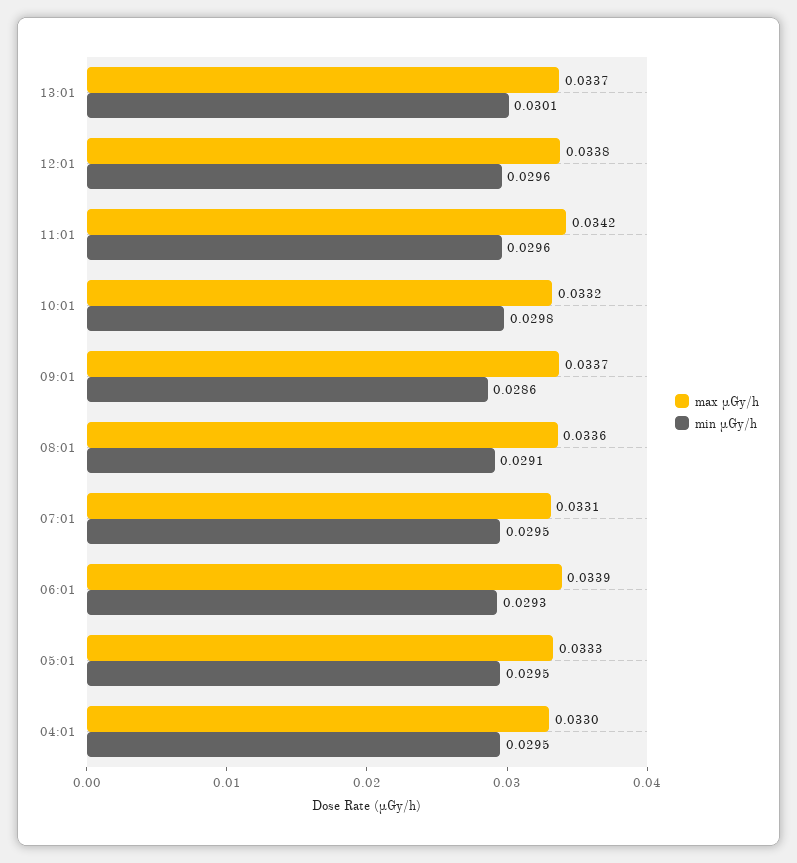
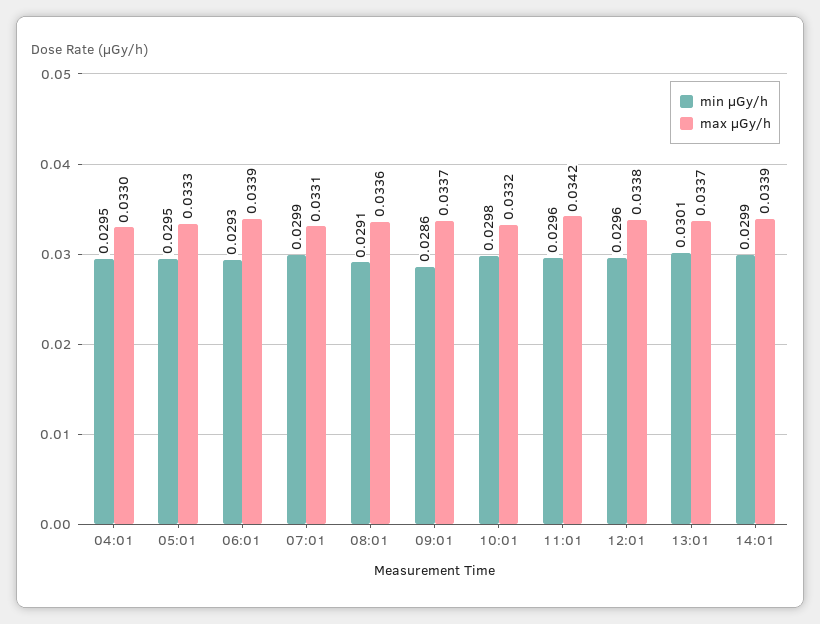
min μGy/h, 07:01: 0.0295 -> 0.0299
min μGy/h, 14:01: none -> 0.0299
max μGy/h, 14:01: none -> 0.0339

